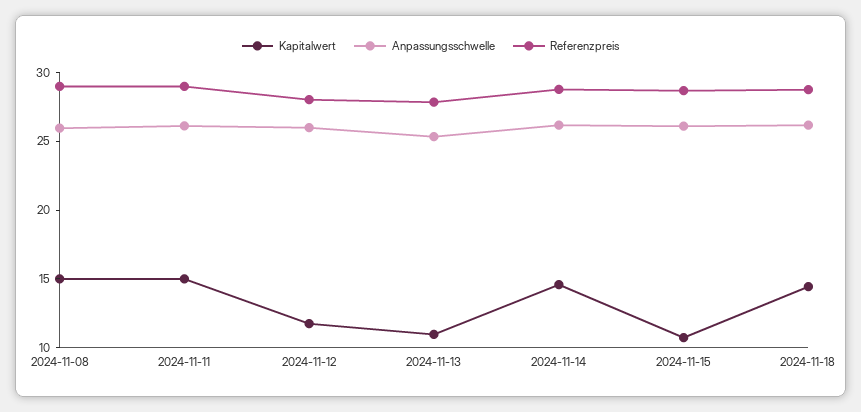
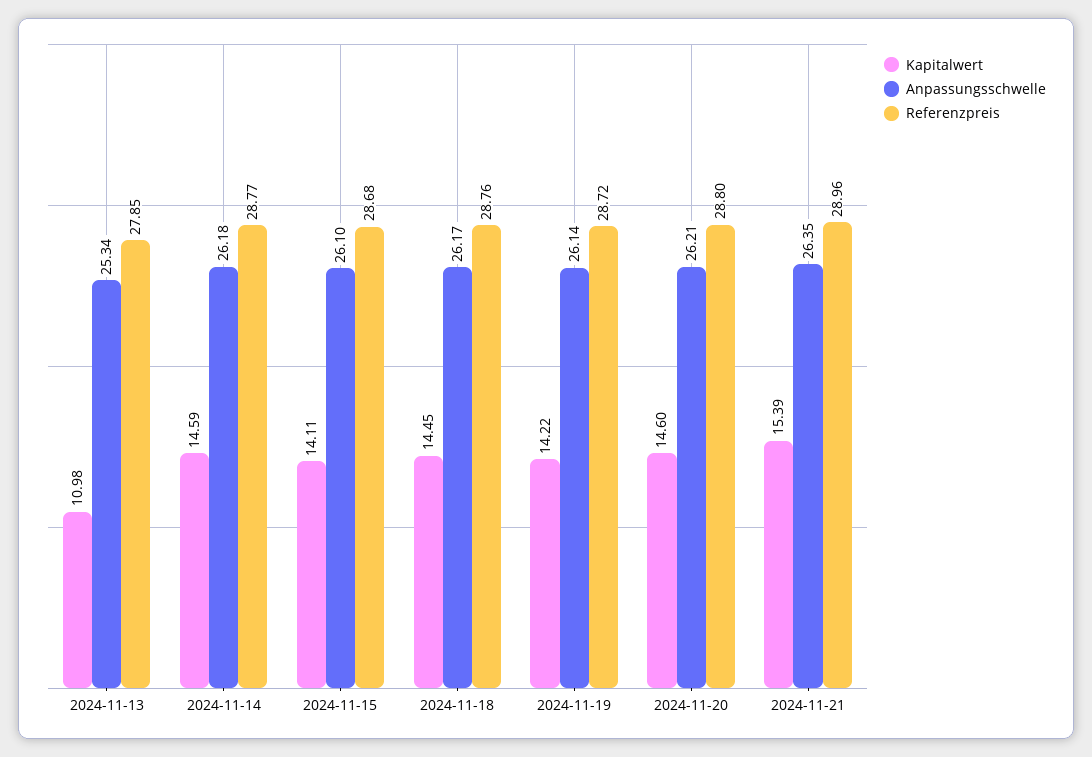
Kapitalwert, 2024-11-08: 15 -> none
Anpassungsschwelle, 2024-11-08: 26 -> none
Referenzpreis, 2024-11-08: 29 -> none
Kapitalwert, 2024-11-11: 15 -> none
Anpassungsschwelle, 2024-11-11: 26 -> none
Referenzpreis, 2024-11-11: 29 -> none
Kapitalwert, 2024-11-12: 12 -> none
Anpassungsschwelle, 2024-11-12: 26 -> none
Referenzpreis, 2024-11-12: 28 -> none
Kapitalwert, 2024-11-15: 11 -> 14.11
Kapitalwert, 2024-11-19: none -> 14.22
Anpassungsschwelle, 2024-11-19: none -> 26.14
Referenzpreis, 2024-11-19: none -> 28.72
Kapitalwert, 2024-11-20: none -> 14.6
Anpassungsschwelle, 2024-11-20: none -> 26.21
Referenzpreis, 2024-11-20: none -> 28.8
Kapitalwert, 2024-11-21: none -> 15.39
Anpassungsschwelle, 2024-11-21: none -> 26.35
Referenzpreis, 2024-11-21: none -> 28.96

